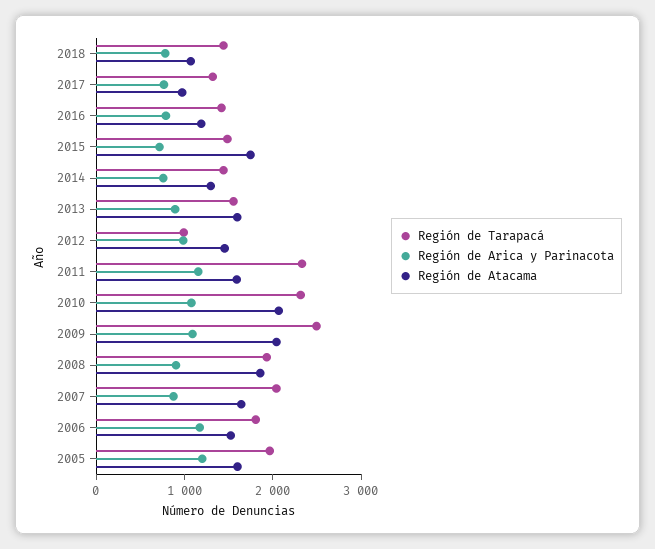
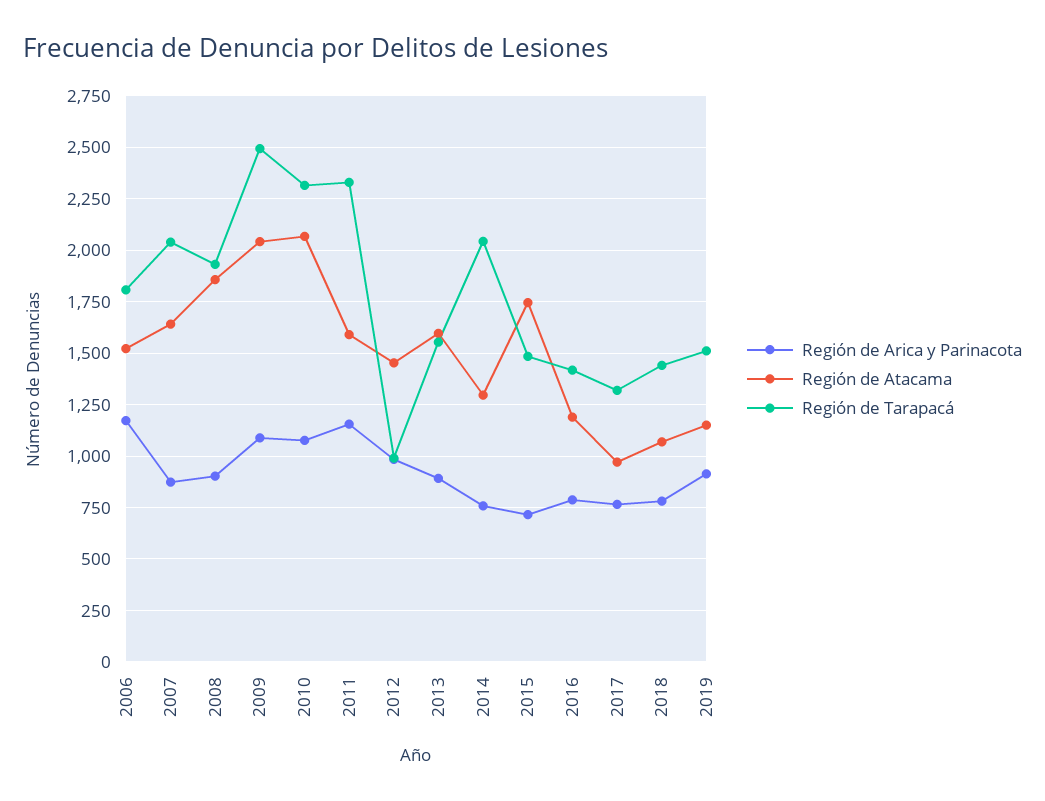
Región de Tarapacá, 2014: 1400 -> 2050
Región de Tarapacá, 2005: 2000 -> none
Región de Arica y Parinacota, 2005: 1200 -> none
Región de Atacama, 2005: 1600 -> none
Región de Arica y Parinacota, 2019: none -> 900
Región de Atacama, 2019: none -> 1150
Región de Tarapacá, 2019: none -> 1500

